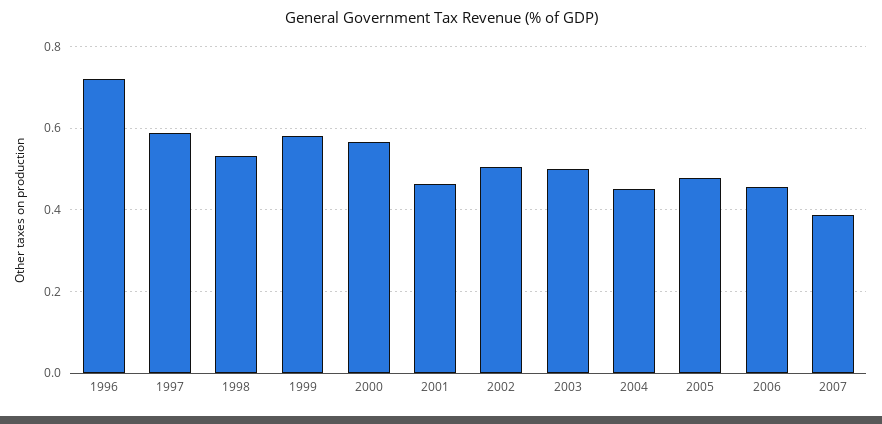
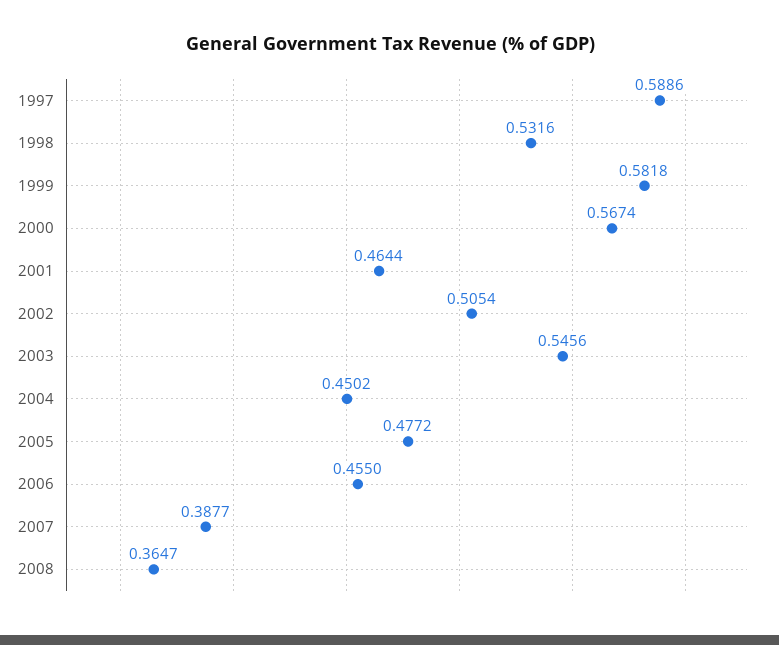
1996: 0.72 -> none
2003: 0.5 -> 0.5456
2008: none -> 0.3647

